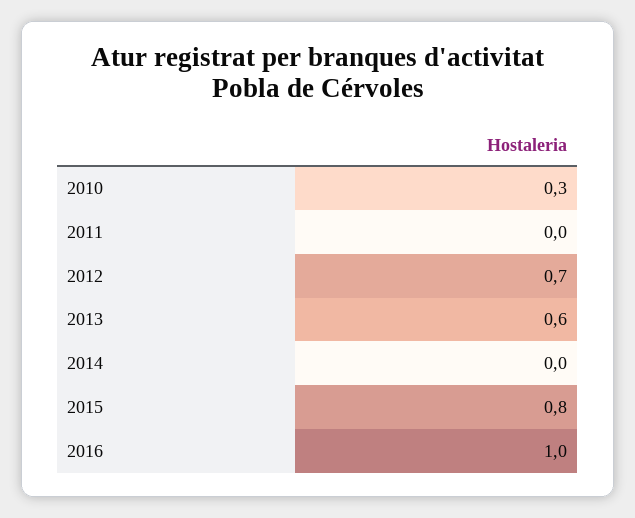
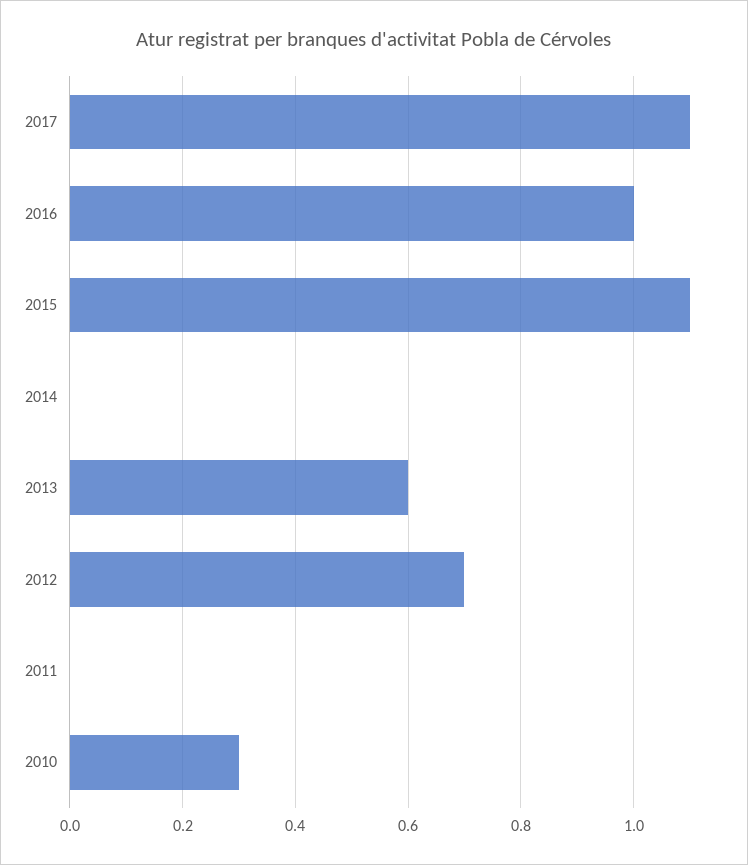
2015: 0.8 -> 1.1
2017: none -> 1.1

